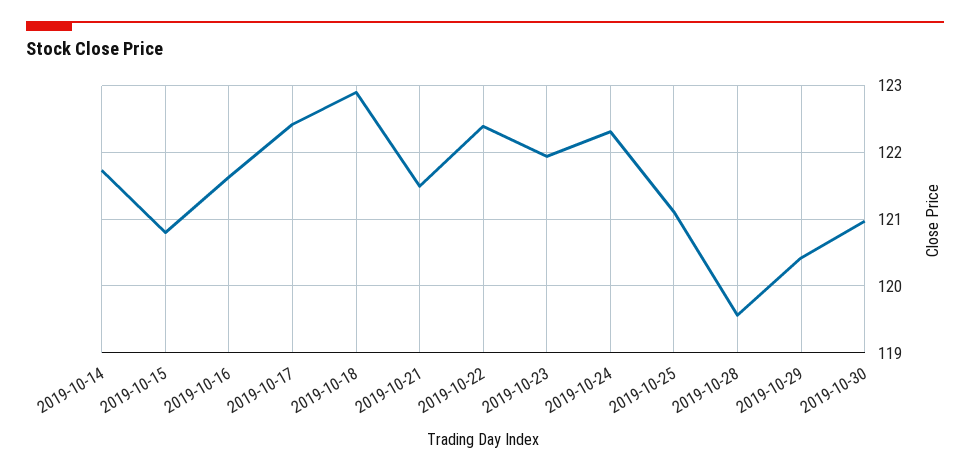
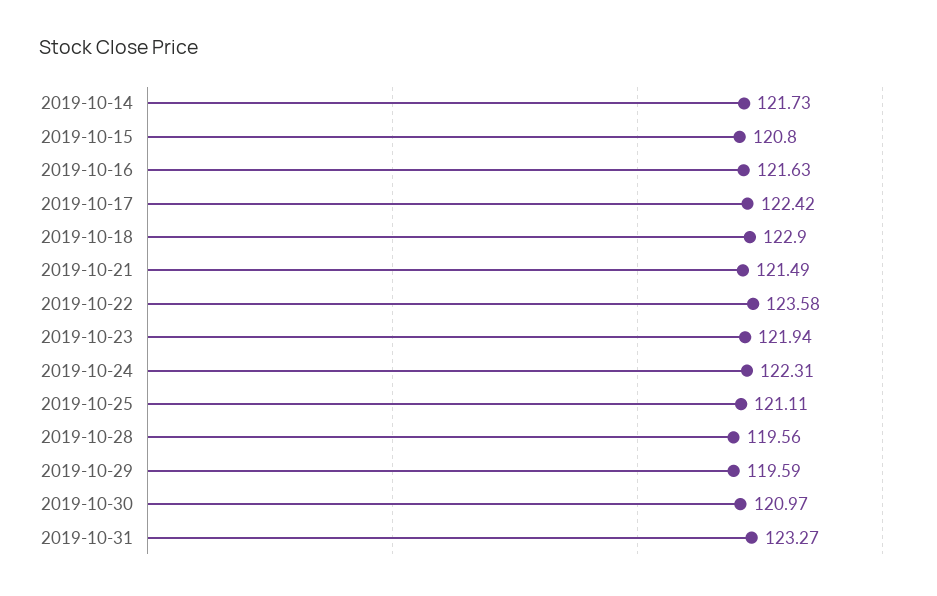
2019-10-22: 122.4 -> 123.58
2019-10-29: 120.4 -> 119.59
2019-10-31: none -> 123.27

